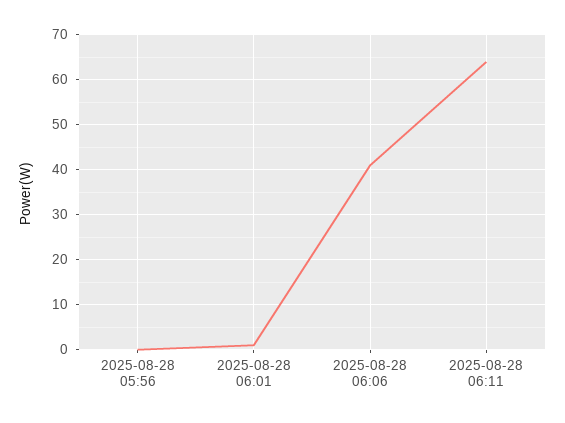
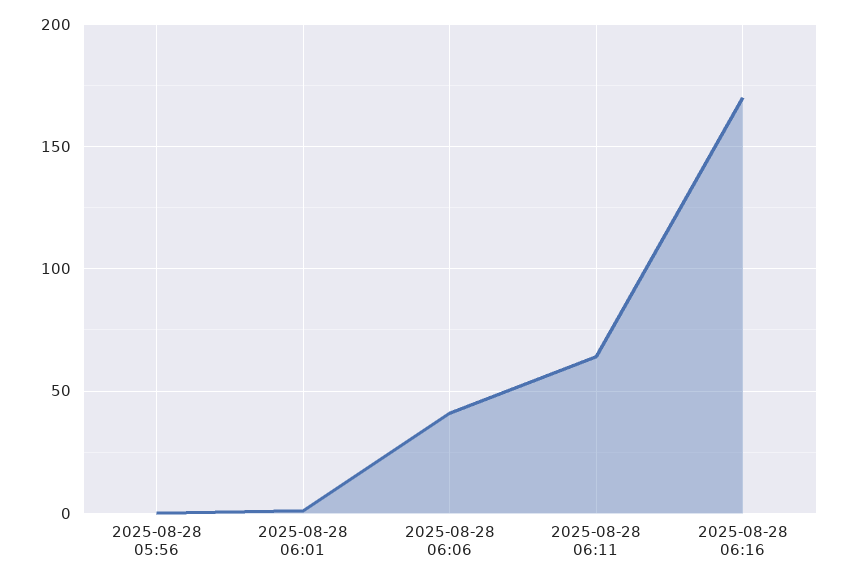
2025-08-28 06:16: none -> 170

